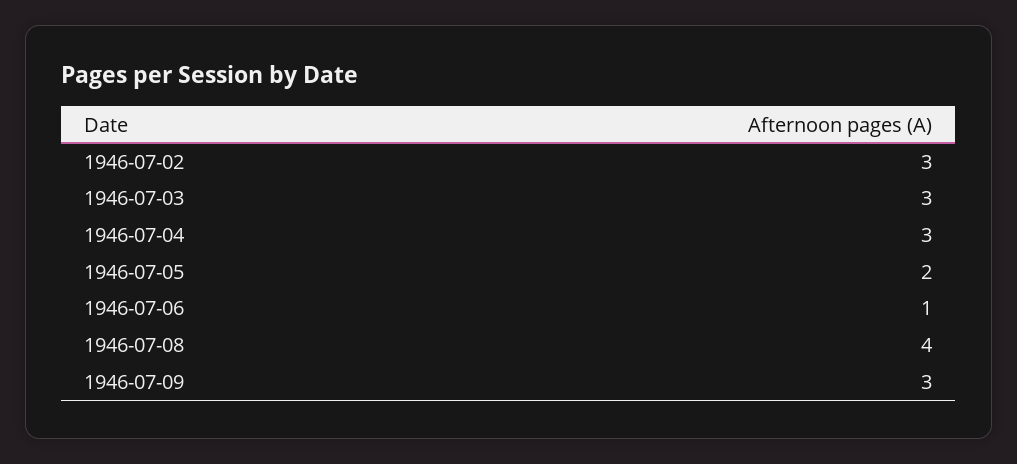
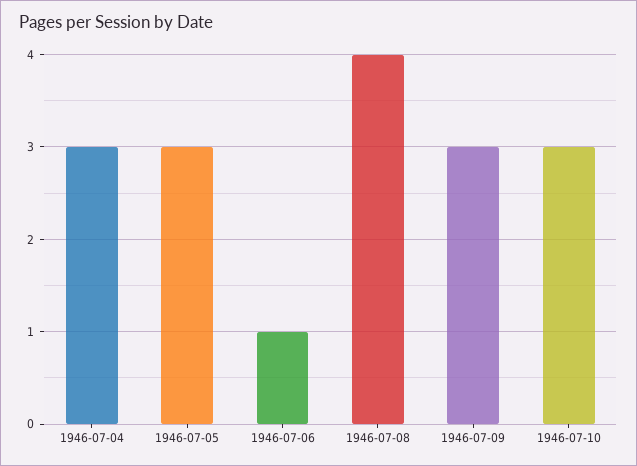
1946-07-02: 3 -> none
1946-07-03: 3 -> none
1946-07-05: 2 -> 3
1946-07-10: none -> 3

